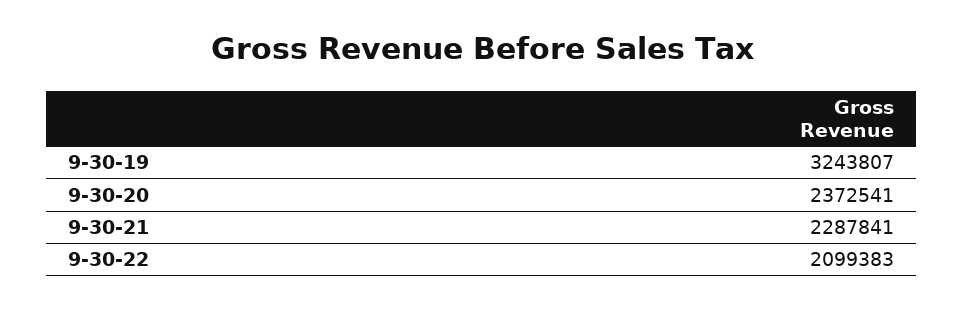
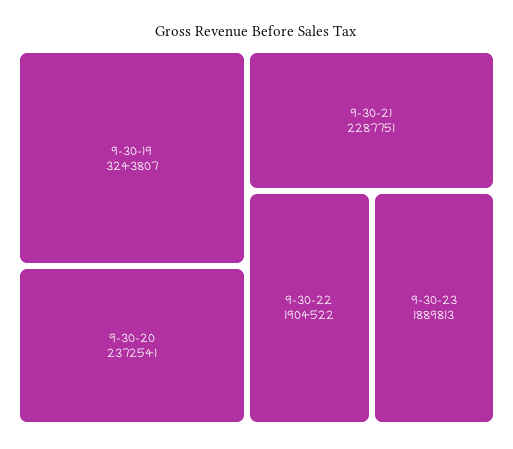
9-30-21: 2287841 -> 2287751
9-30-22: 2099383 -> 1904522
9-30-23: none -> 1889813

